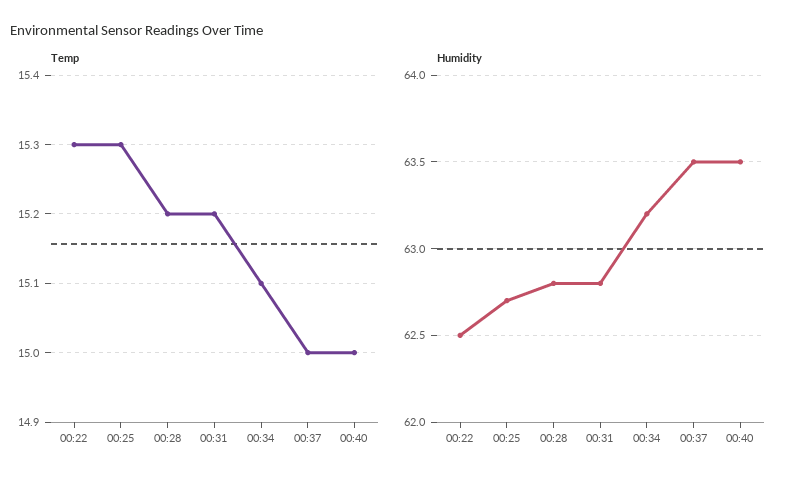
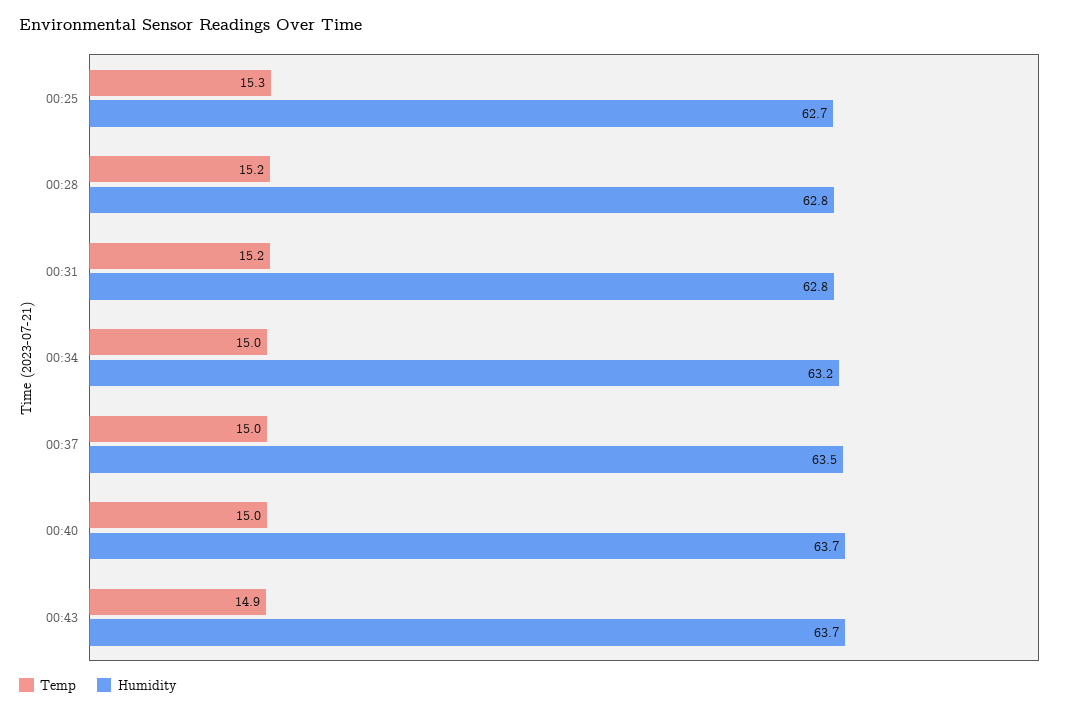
Temp, 00:22: 15.3 -> none
Temp, 00:34: 15.1 -> 15
Humidity, 00:22: 62.5 -> none
Humidity, 00:40: 63.5 -> 63.7
Temp, 00:43: none -> 14.9
Humidity, 00:43: none -> 63.7

